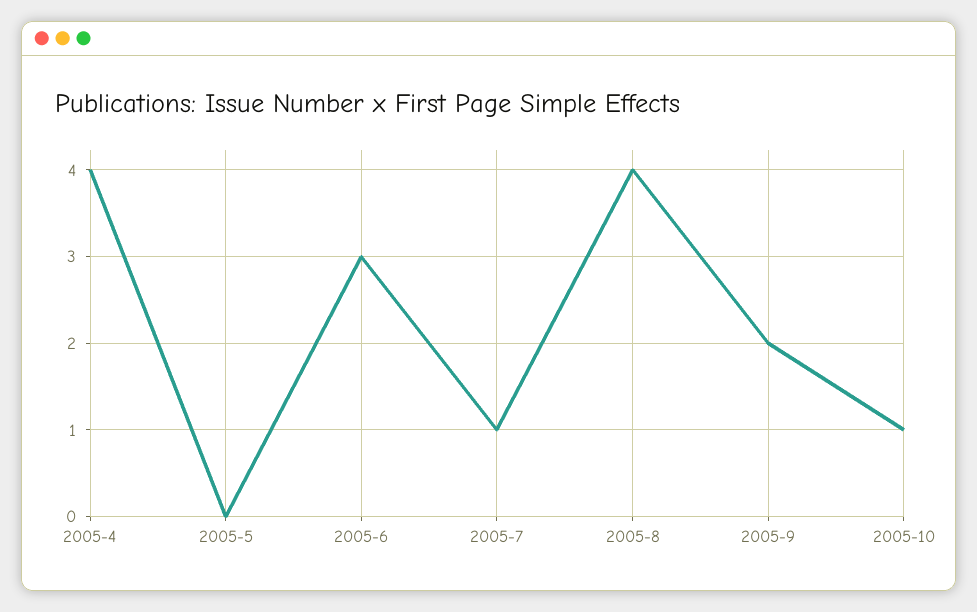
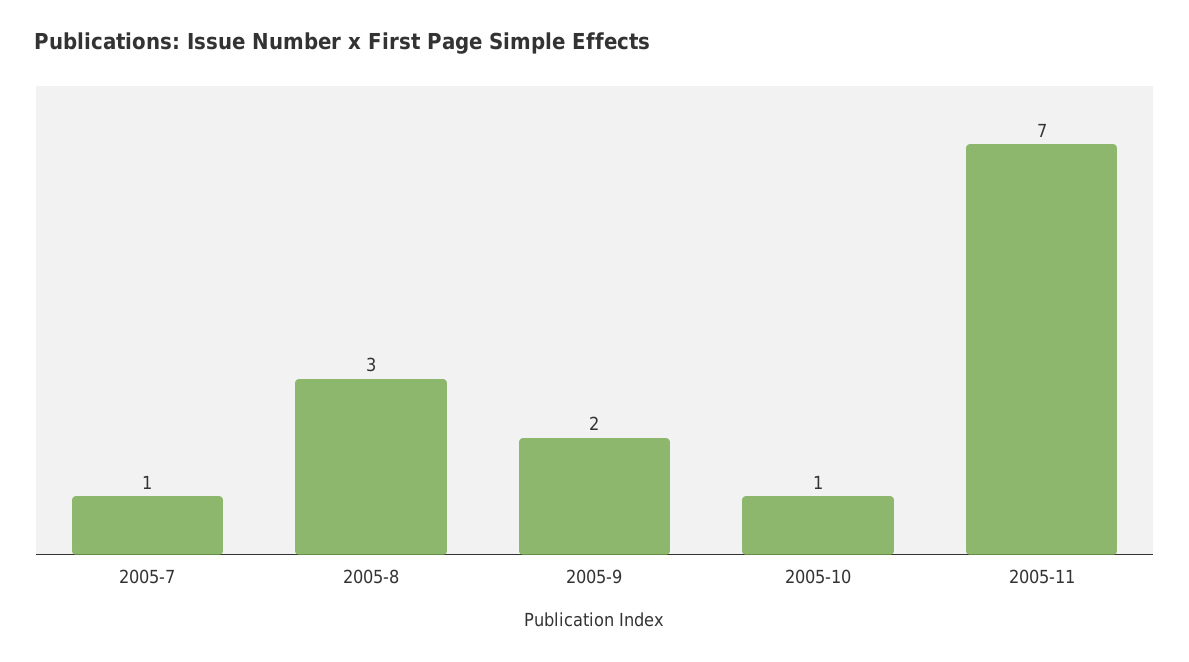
2005-4: 4 -> none
2005-5: 0 -> none
2005-6: 3 -> none
2005-8: 4 -> 3
2005-11: none -> 7

